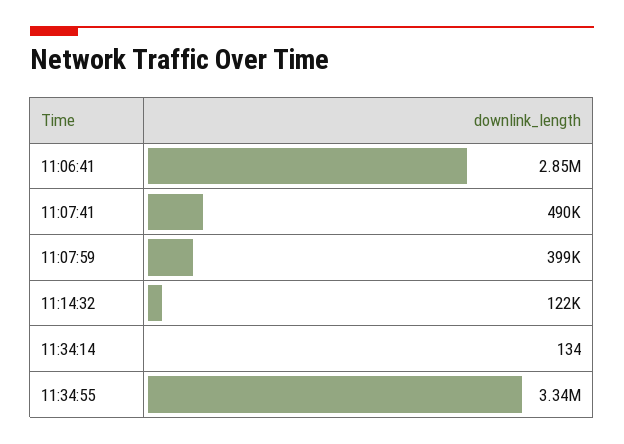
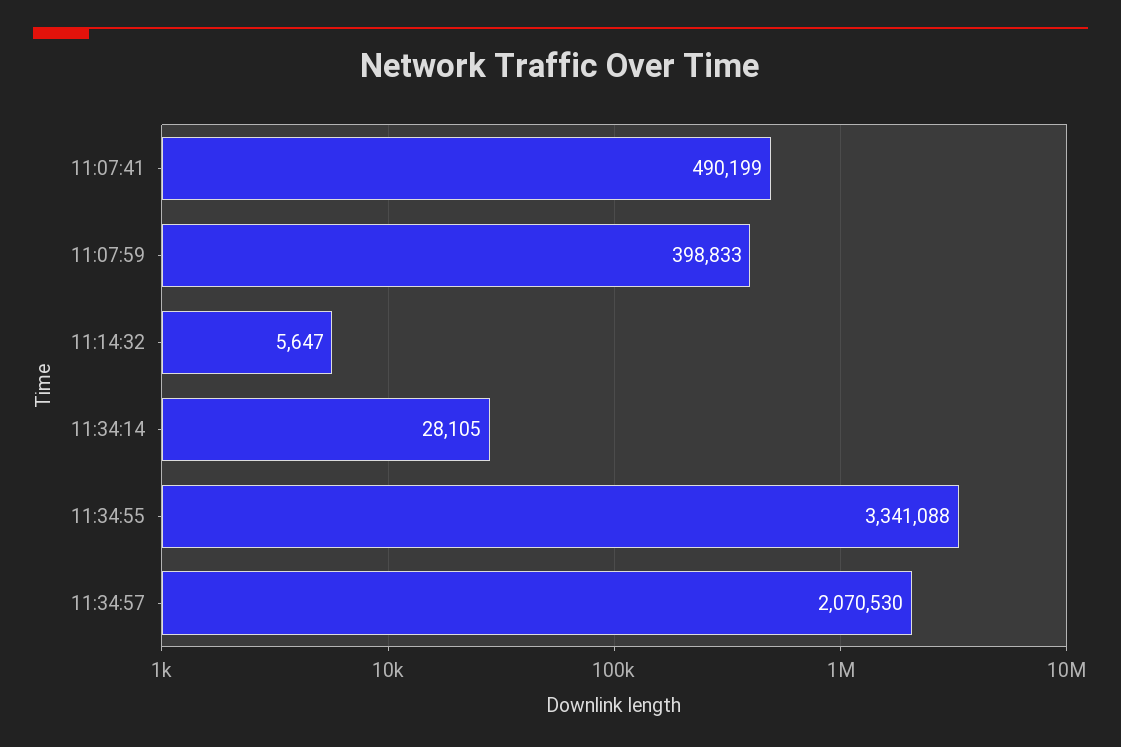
11:06:41: 2850000 -> none
11:14:32: 122000 -> 5647
11:34:14: 134 -> 28105
11:34:57: none -> 2070530

